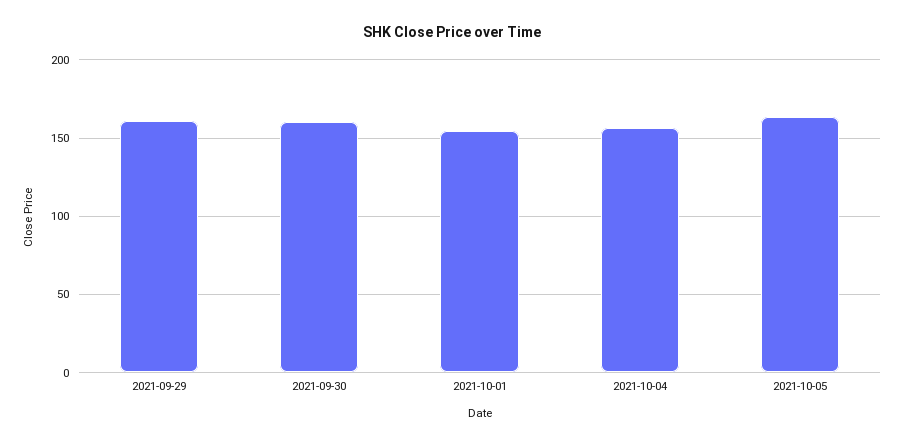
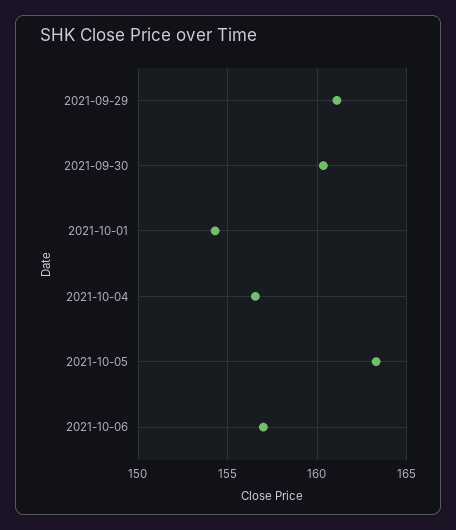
2021-10-06: none -> 157

